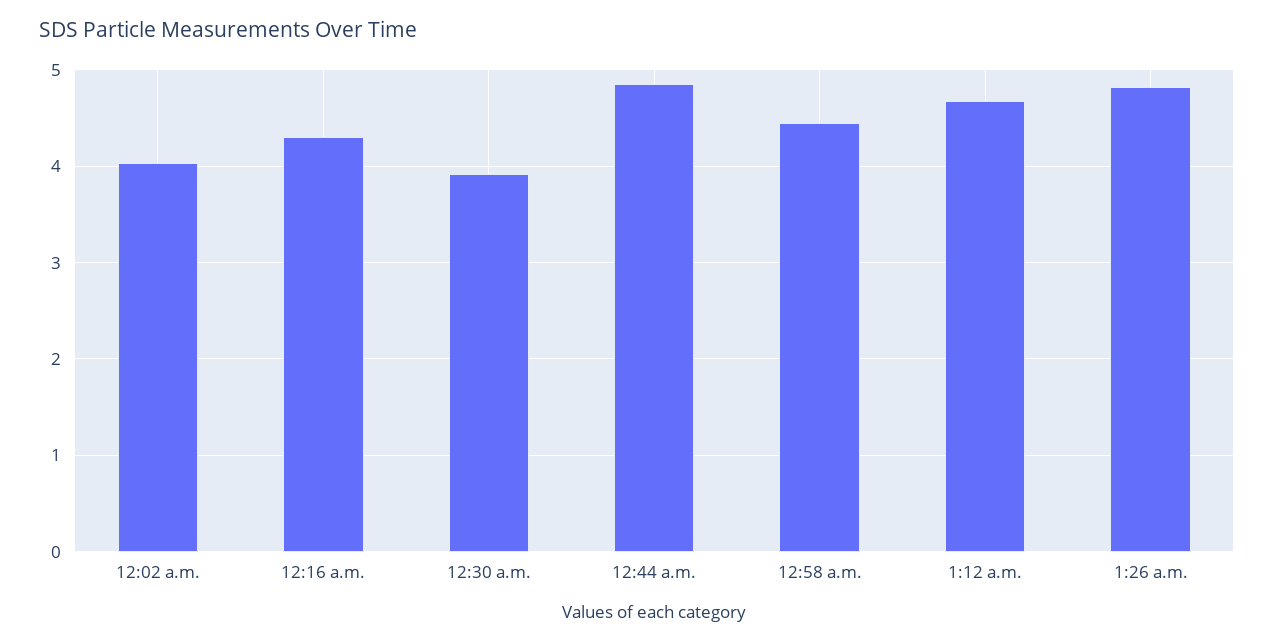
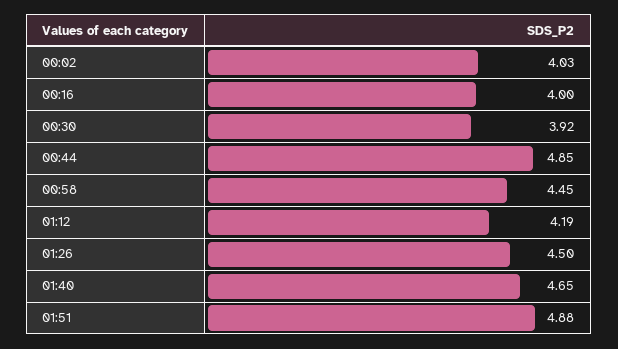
12:16 a.m.: 4.3 -> 4
1:12 a.m.: 4.7 -> 4.19
1:26 a.m.: 4.8 -> 4.5
01:40: none -> 4.65
01:51: none -> 4.88

